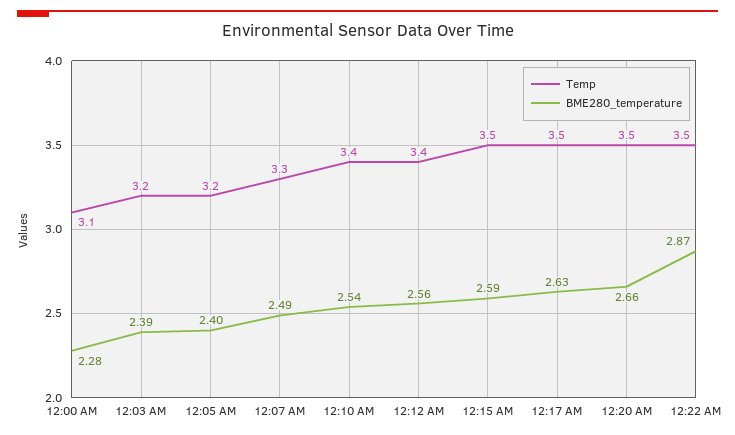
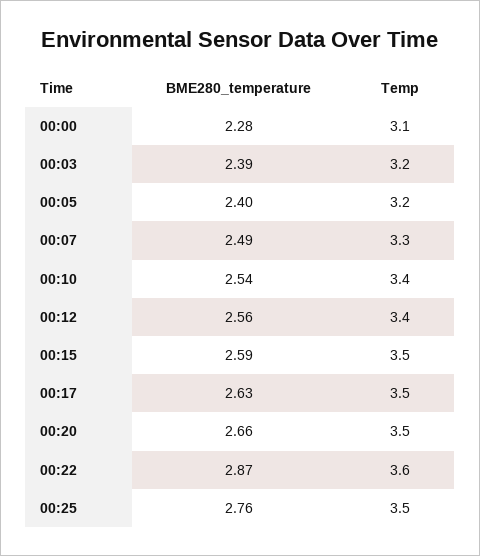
Temp, 12:22 AM: 3.5 -> 3.6
BME280_temperature, 00:25: none -> 2.76
Temp, 00:25: none -> 3.5

